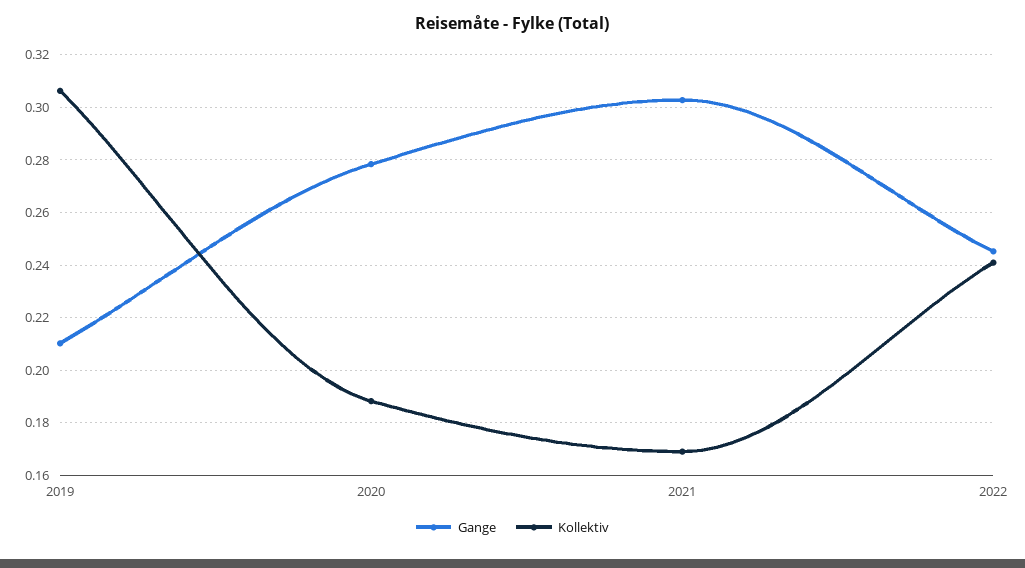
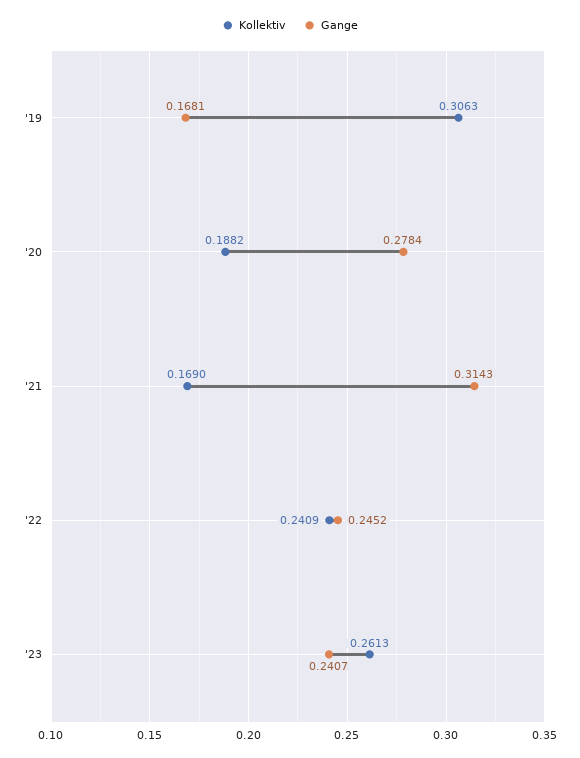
Gange, 2019: 0.21 -> 0.1681
Gange, 2021: 0.3025 -> 0.3143
Kollektiv, '23: none -> 0.2613
Gange, '23: none -> 0.2407

